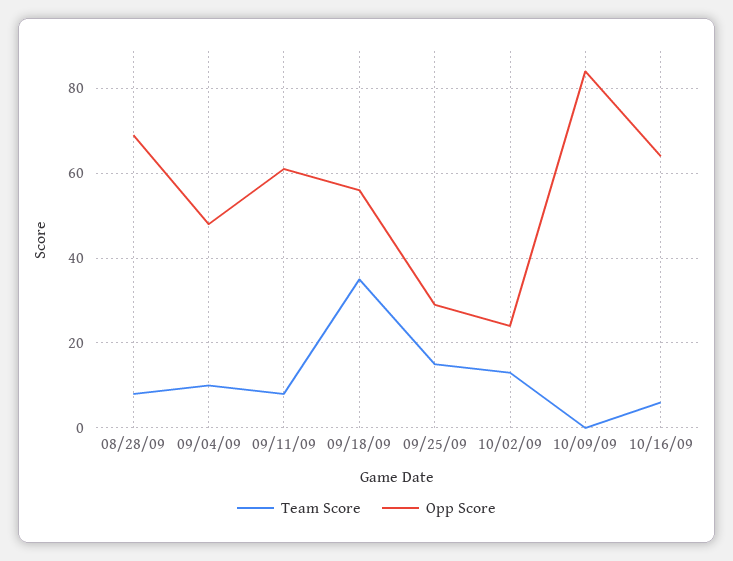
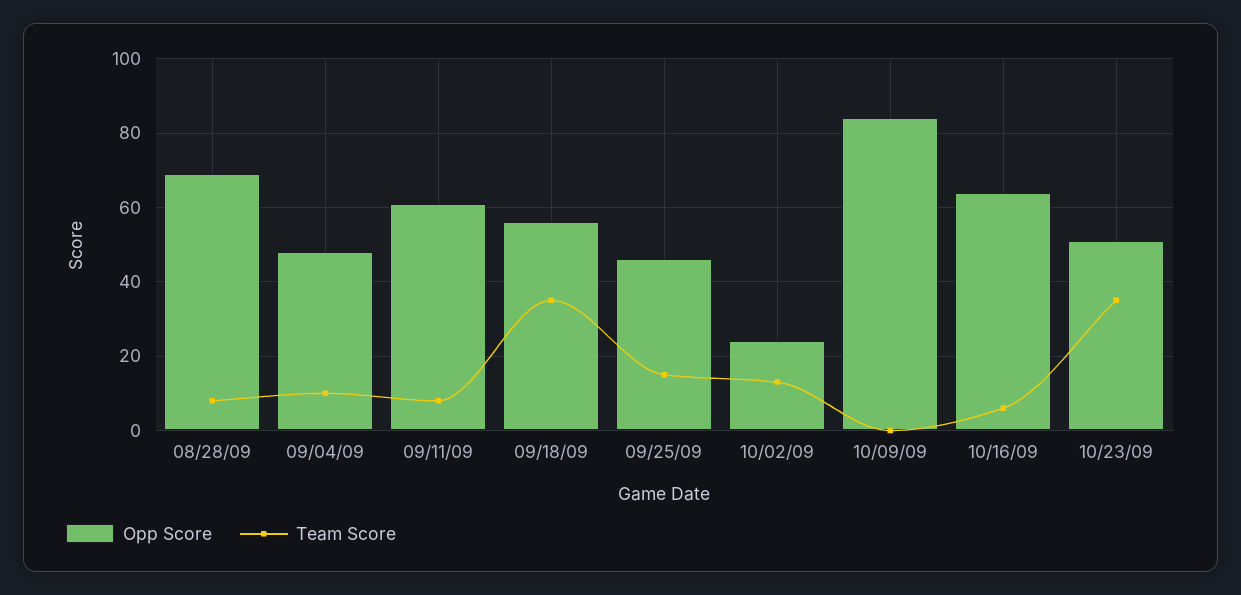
Opp Score, 09/25/09: 30 -> 45
Opp Score, 10/23/09: none -> 50
Team Score, 10/23/09: none -> 35

